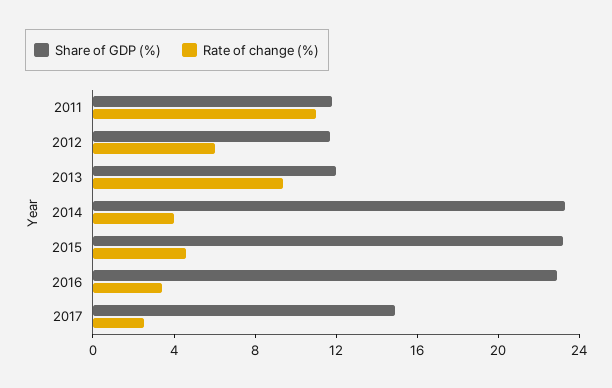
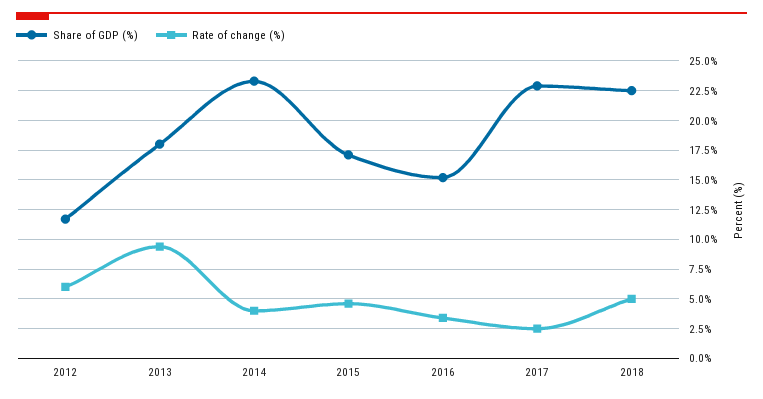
Share of GDP (%), 2011: 12 -> none
Rate of change (%), 2011: 11 -> none
Share of GDP (%), 2013: 12 -> 17.5
Share of GDP (%), 2015: 23 -> 17.5
Share of GDP (%), 2016: 23 -> 15
Share of GDP (%), 2017: 15 -> 22.5
Share of GDP (%), 2018: none -> 22.5
Rate of change (%), 2018: none -> 5

